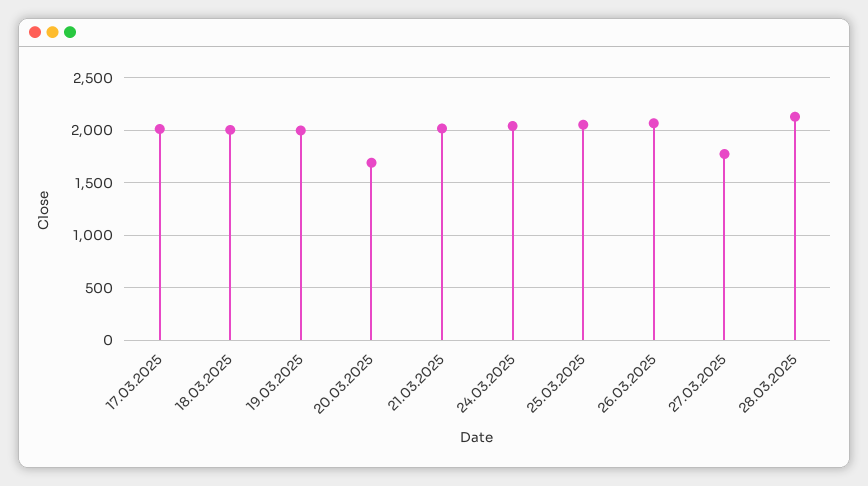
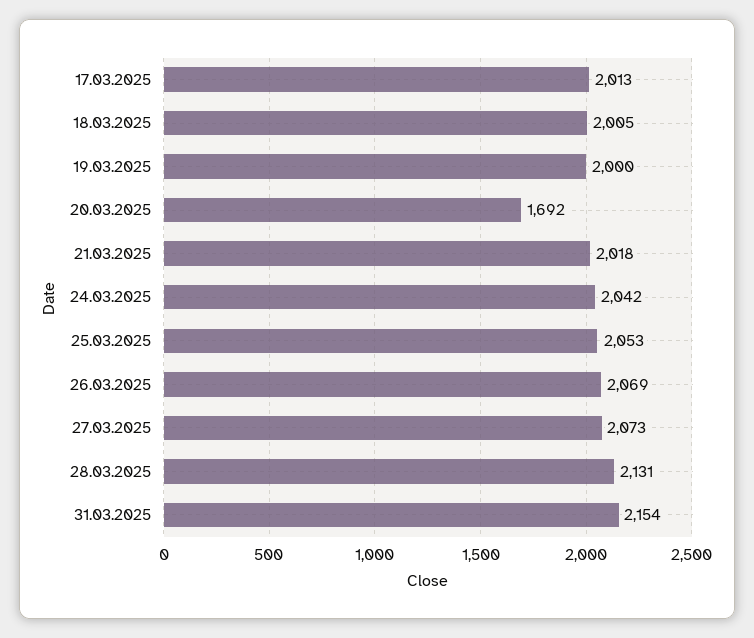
27.03.2025: 1800 -> 2073
31.03.2025: none -> 2154

